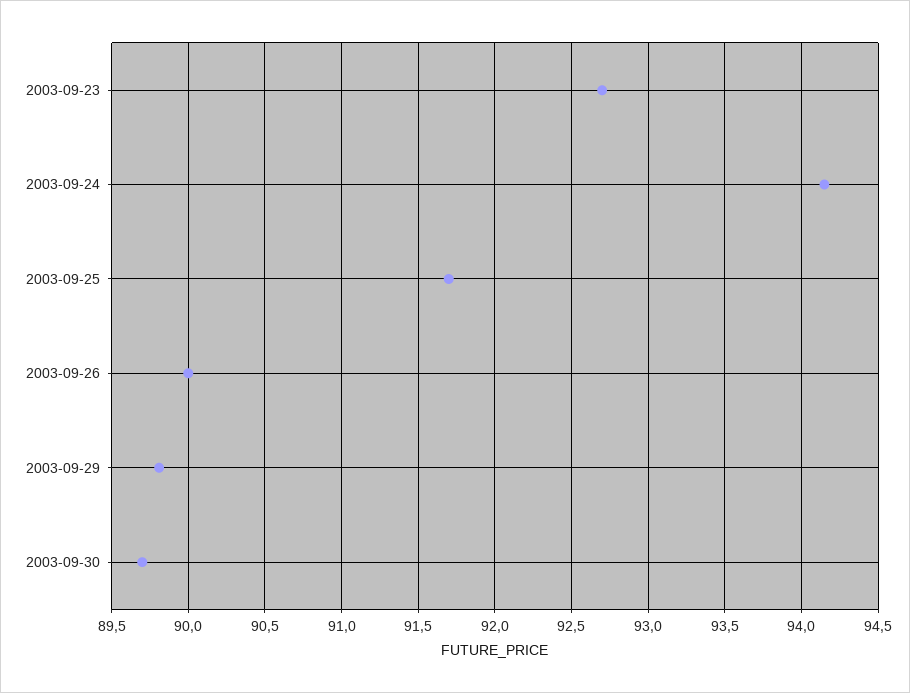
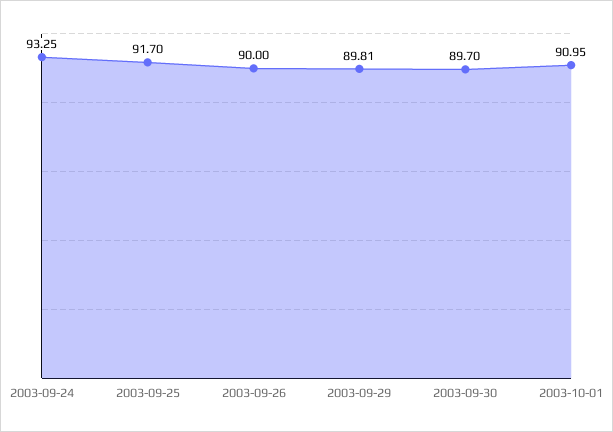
2003-09-23: 92.7 -> none
2003-09-24: 94.15 -> 93.25
2003-10-01: none -> 90.95

